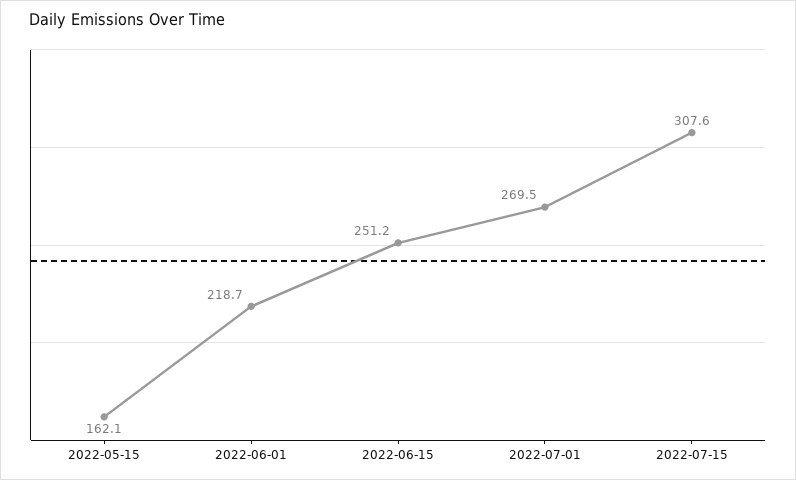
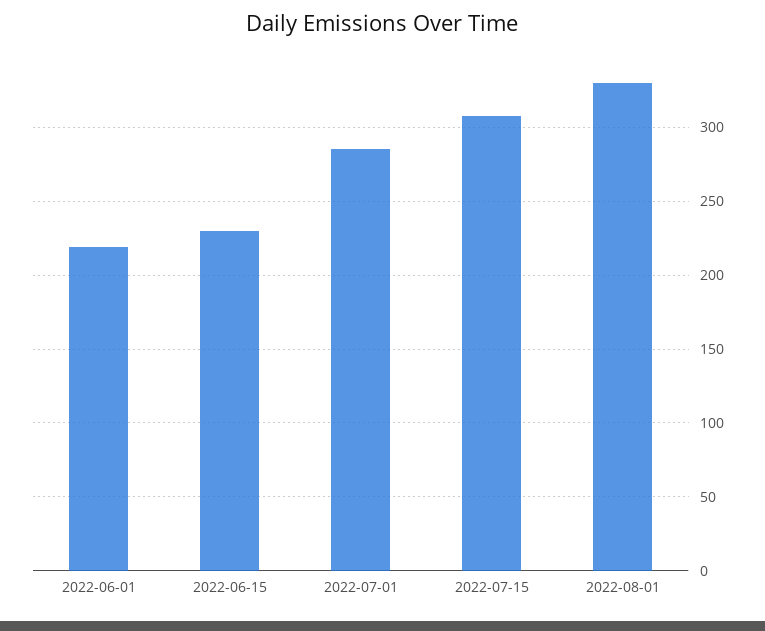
2022-05-15: 162.1 -> none
2022-06-15: 251.2 -> 230
2022-07-01: 269.5 -> 285
2022-08-01: none -> 330

